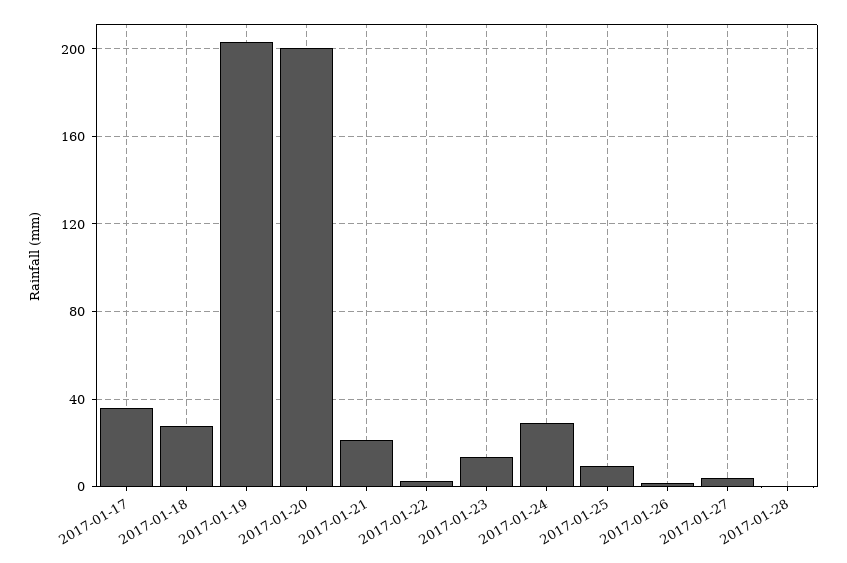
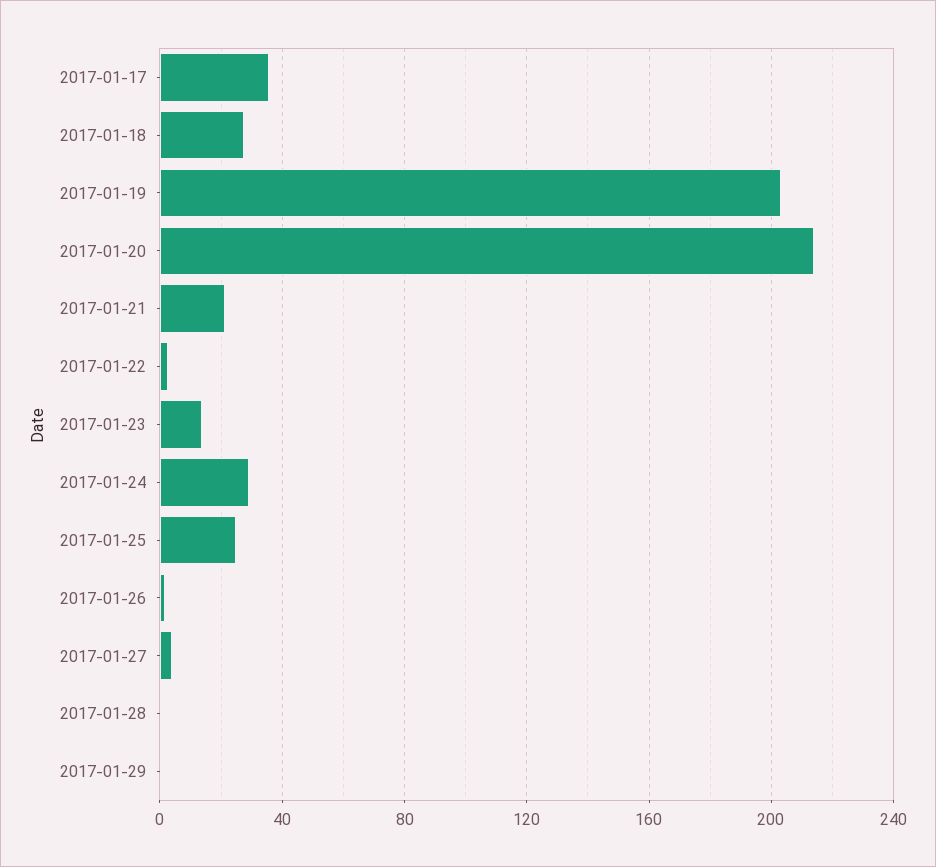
2017-01-20: 200 -> 215
2017-01-25: 10 -> 25
2017-01-29: none -> 0

